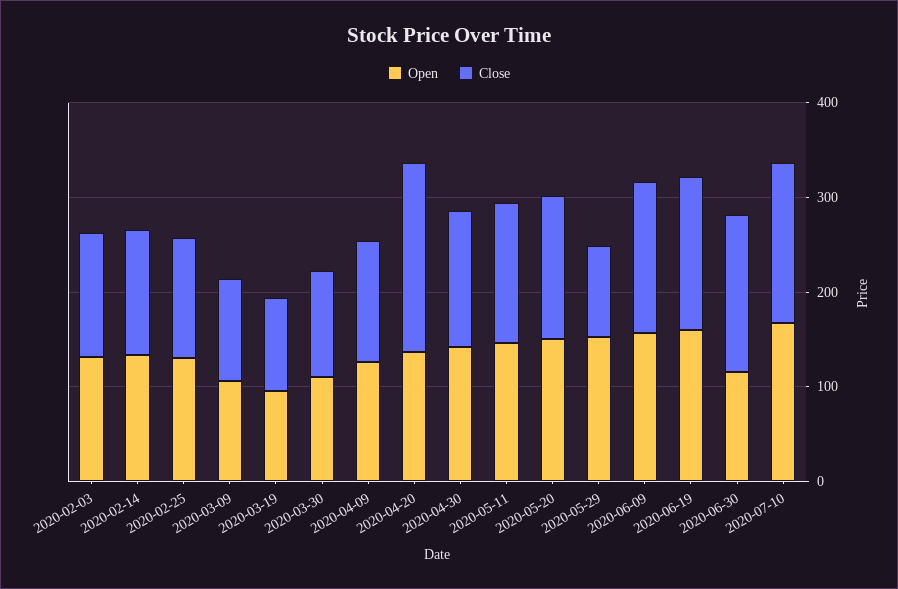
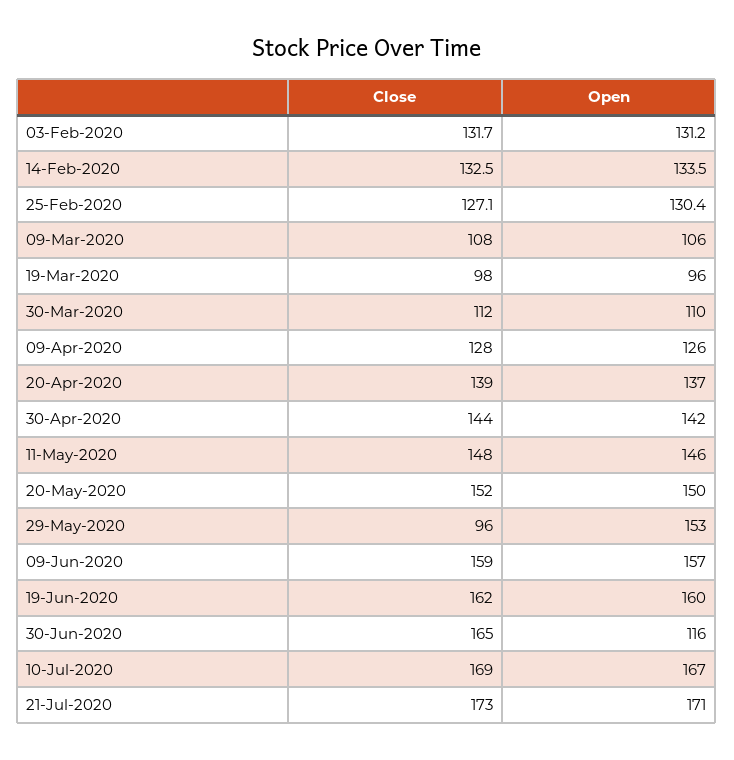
Close, 2020-04-20: 200 -> 139
Close, 21-Jul-2020: none -> 173
Open, 21-Jul-2020: none -> 171

